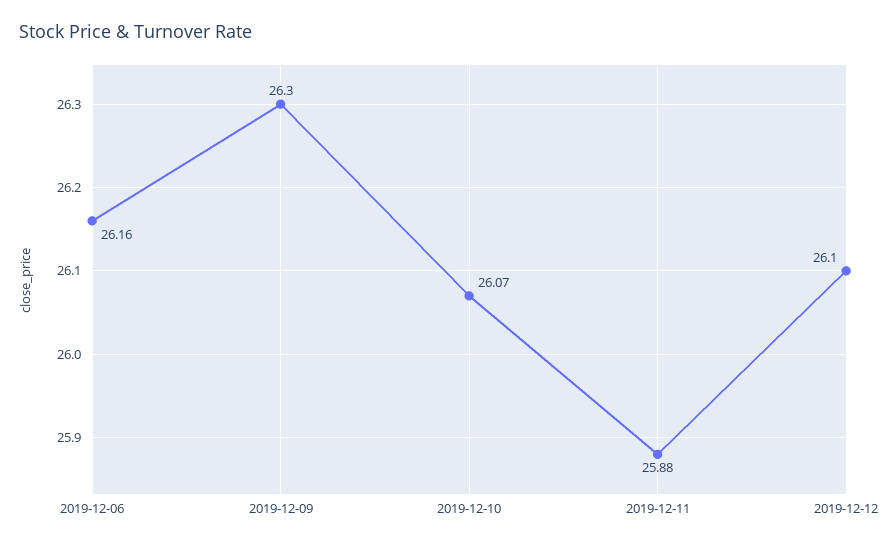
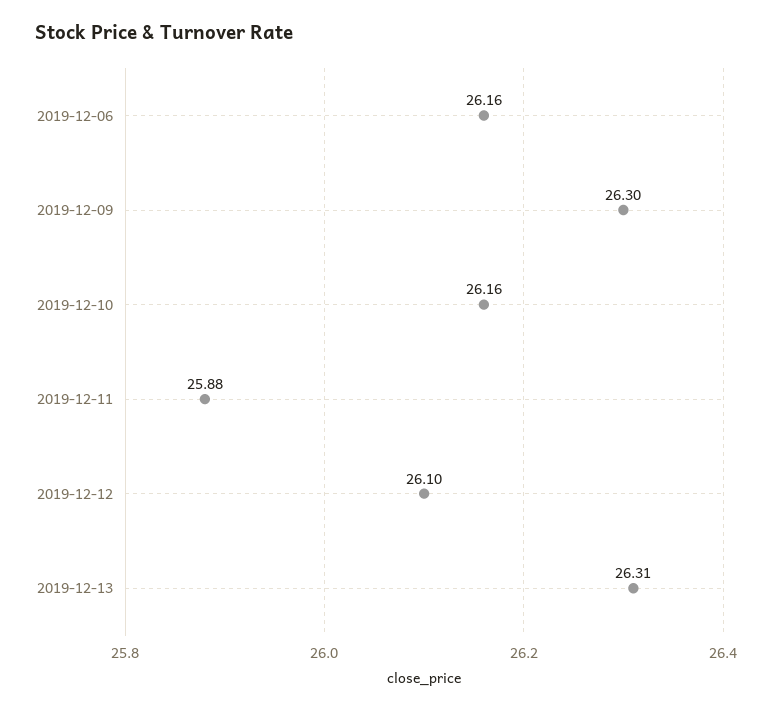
2019-12-10: 26.07 -> 26.16
2019-12-13: none -> 26.31

